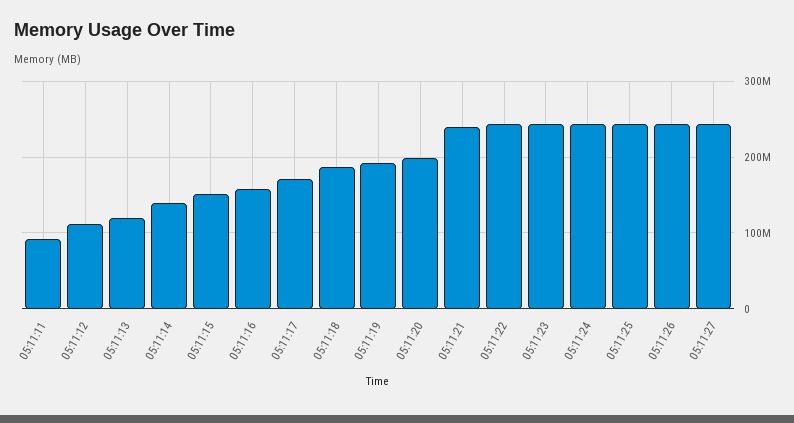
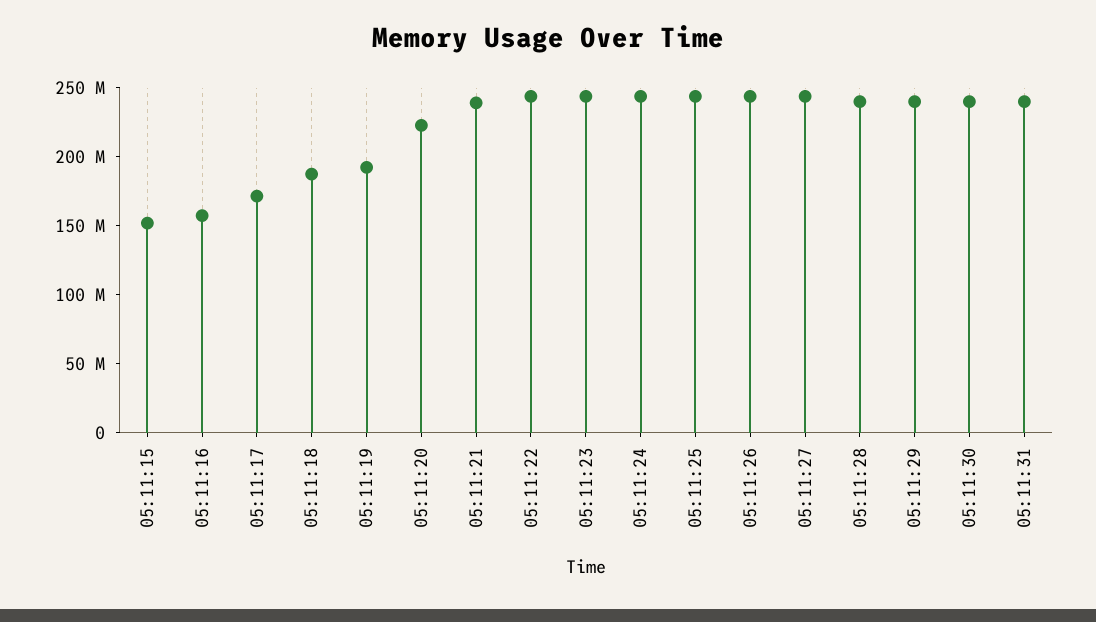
05:11:11: 90000000 -> none
05:11:12: 110000000 -> none
05:11:13: 120000000 -> none
05:11:14: 140000000 -> none
05:11:20: 200000000 -> 220000000
05:11:28: none -> 240000000
05:11:29: none -> 240000000
05:11:30: none -> 240000000
05:11:31: none -> 240000000

